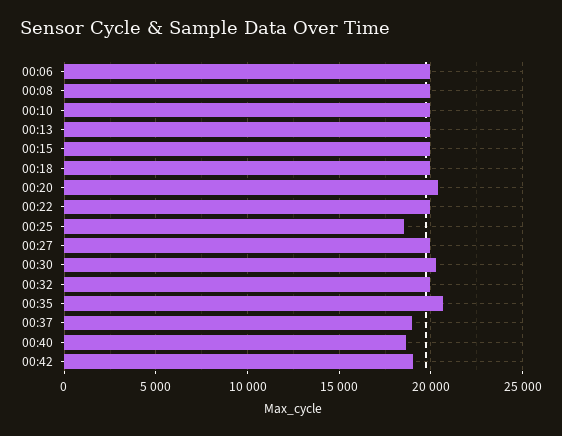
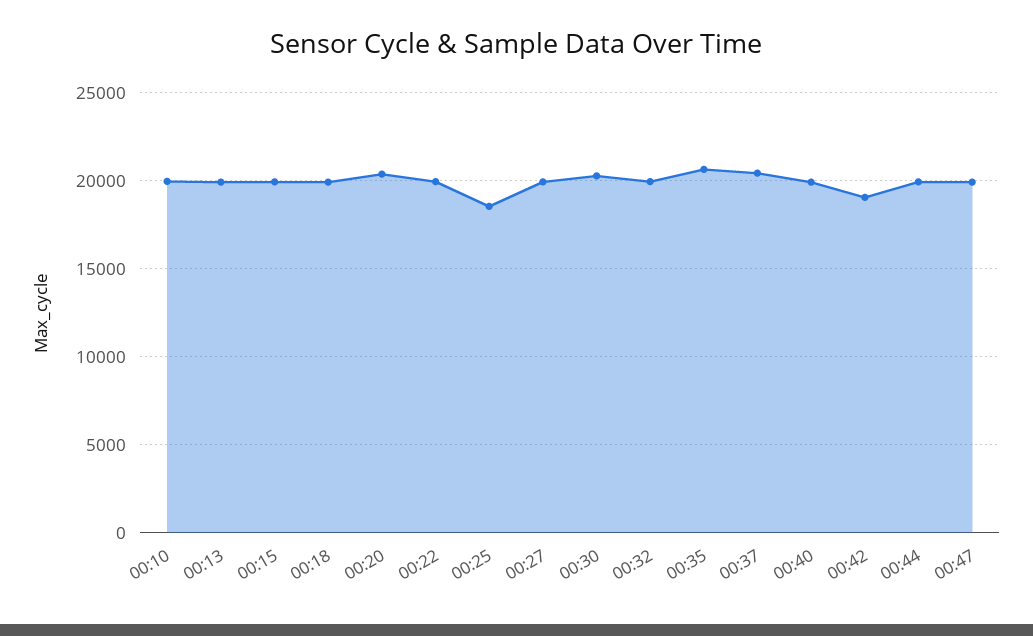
00:06: 20000 -> none
00:08: 20000 -> none
00:37: 19000 -> 20500
00:40: 18500 -> 20000
00:44: none -> 20000
00:47: none -> 20000

